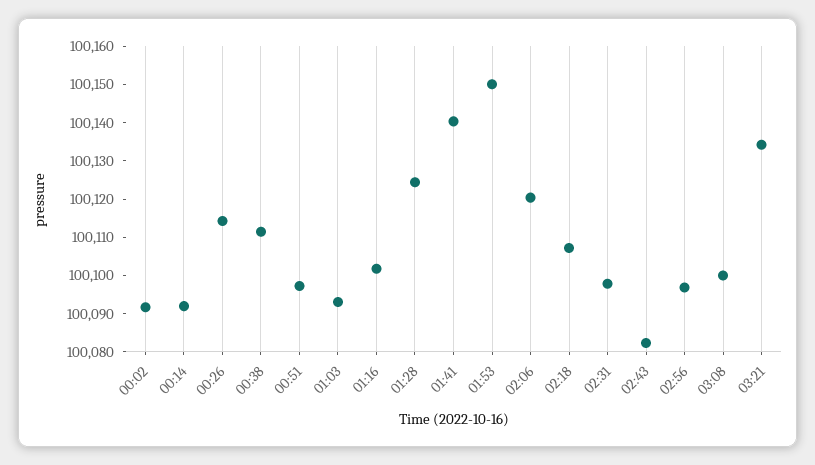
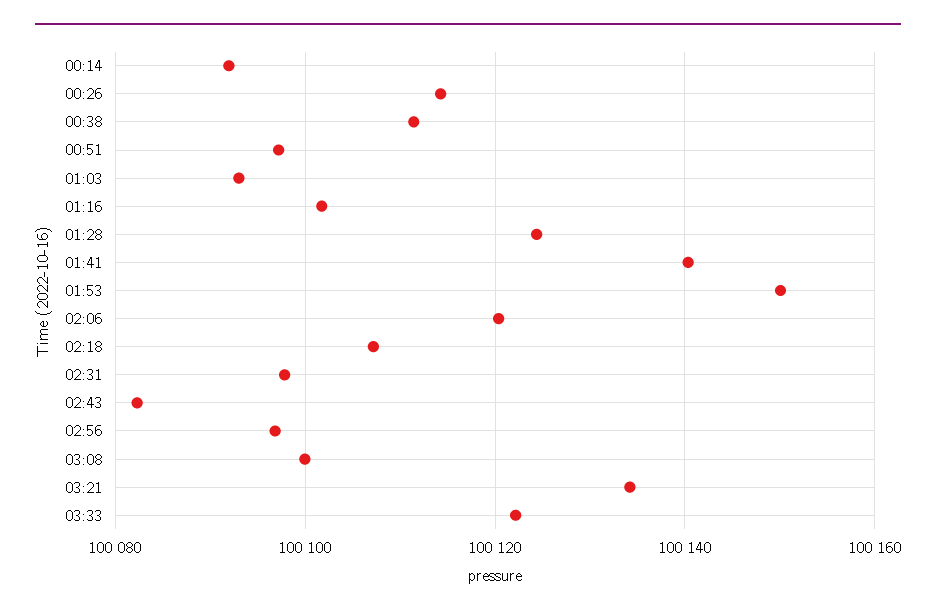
00:02: 100092.5 -> none
03:33: none -> 100122

